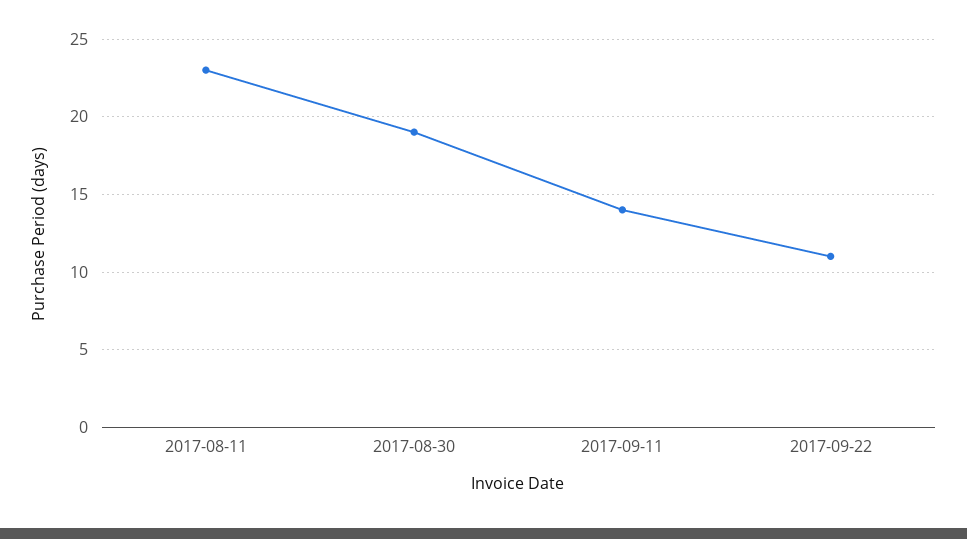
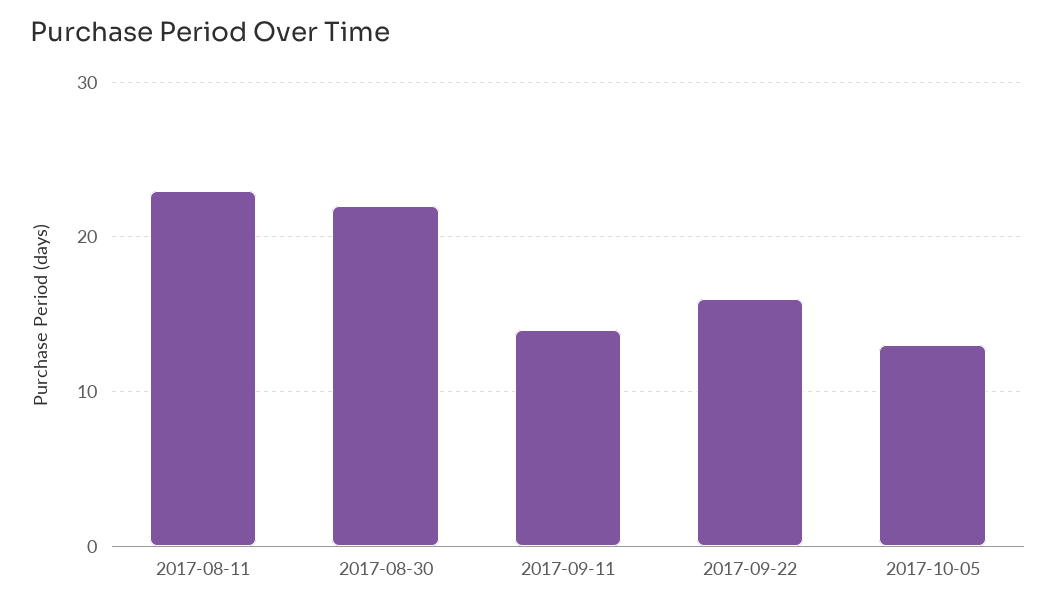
2017-08-30: 19 -> 22
2017-09-22: 11 -> 16
2017-10-05: none -> 13

